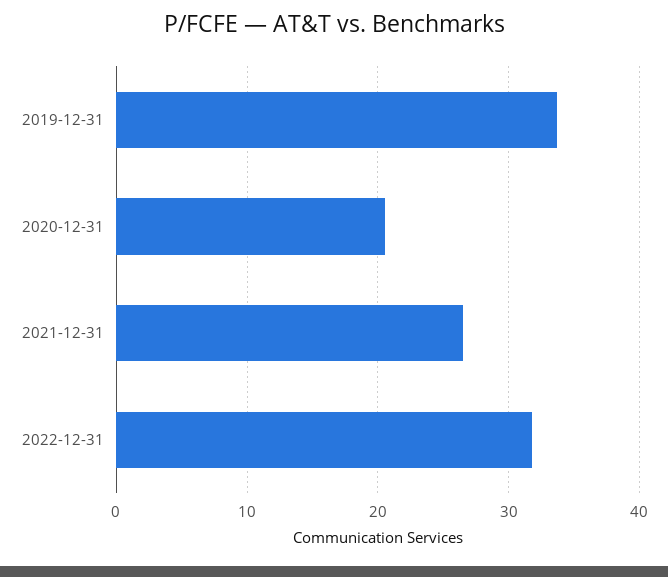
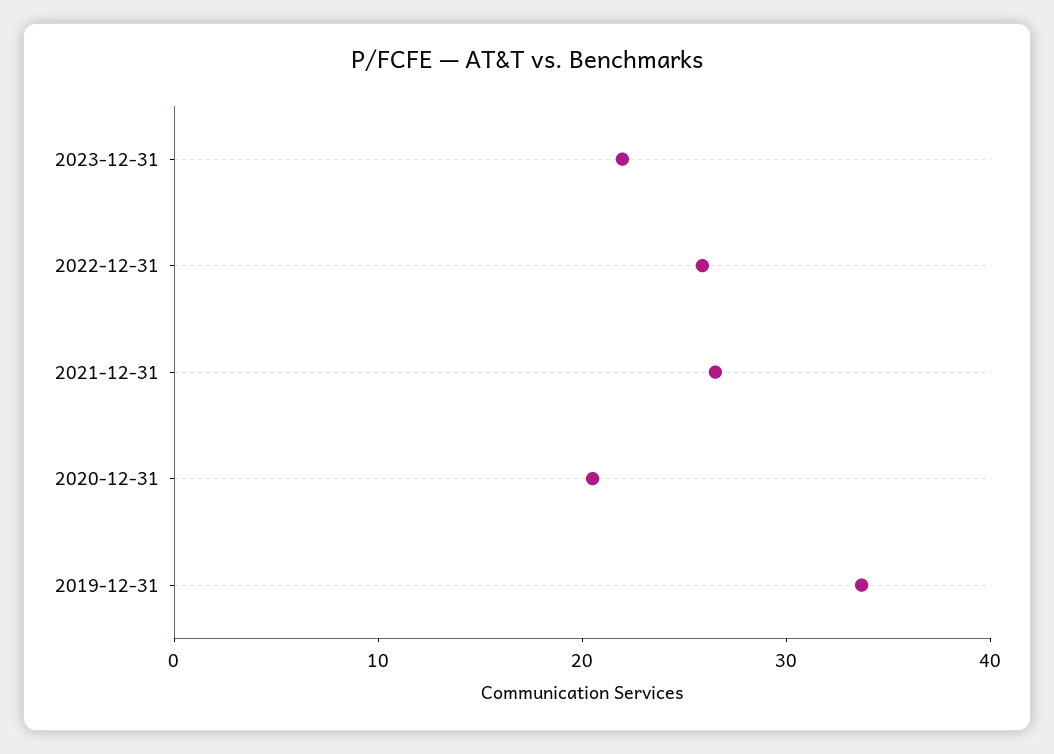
2022-12-31: 32 -> 26
2023-12-31: none -> 22

